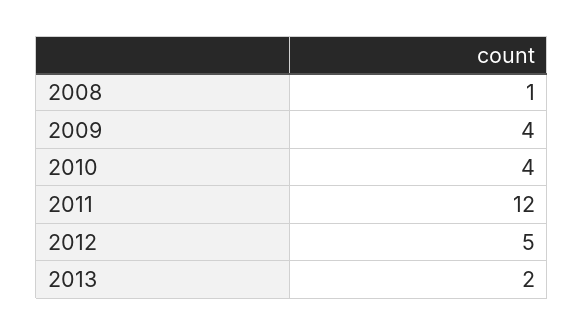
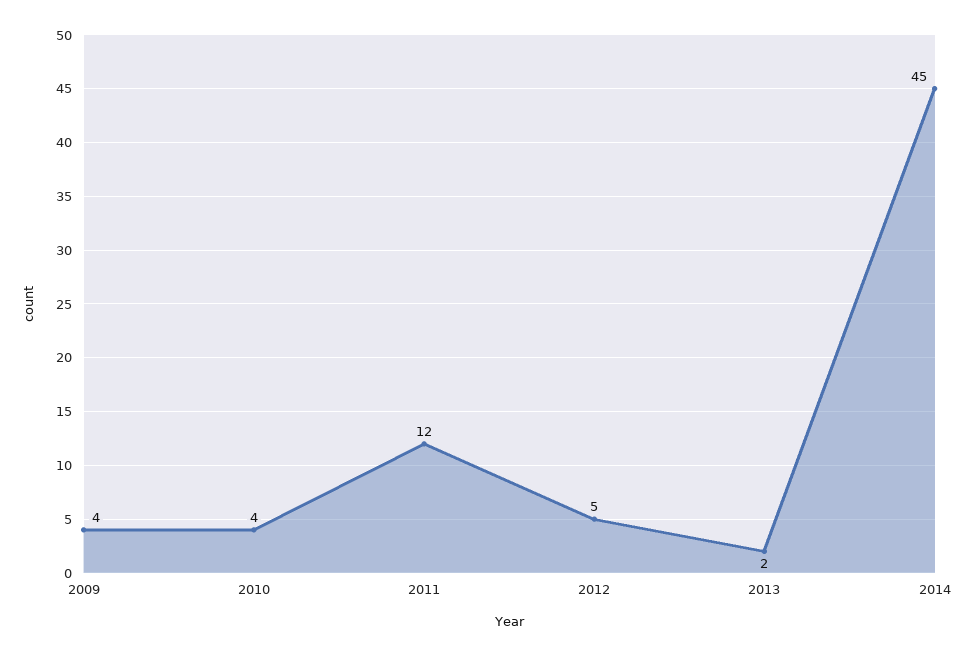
2008: 1 -> none
2014: none -> 45

